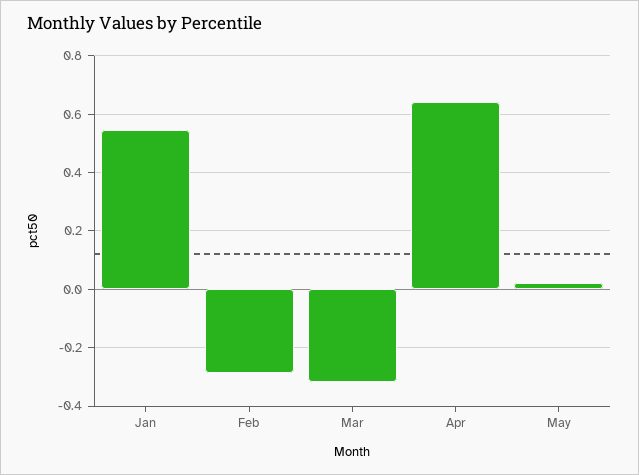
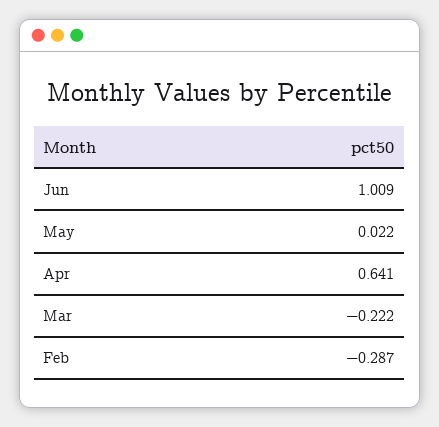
Jan: 0.55 -> none
Mar: -0.325 -> -0.222
Jun: none -> 1.009

